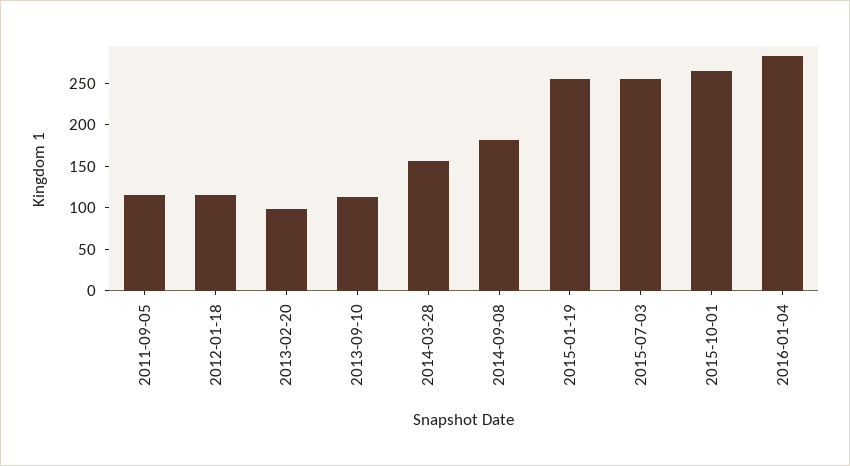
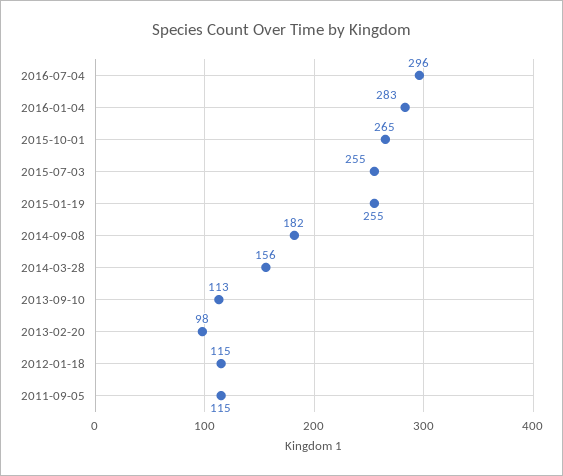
2016-07-04: none -> 296

